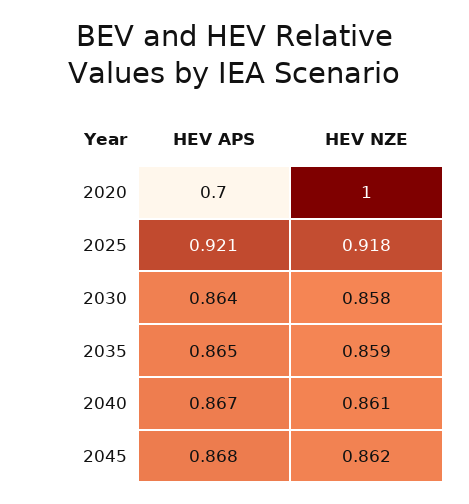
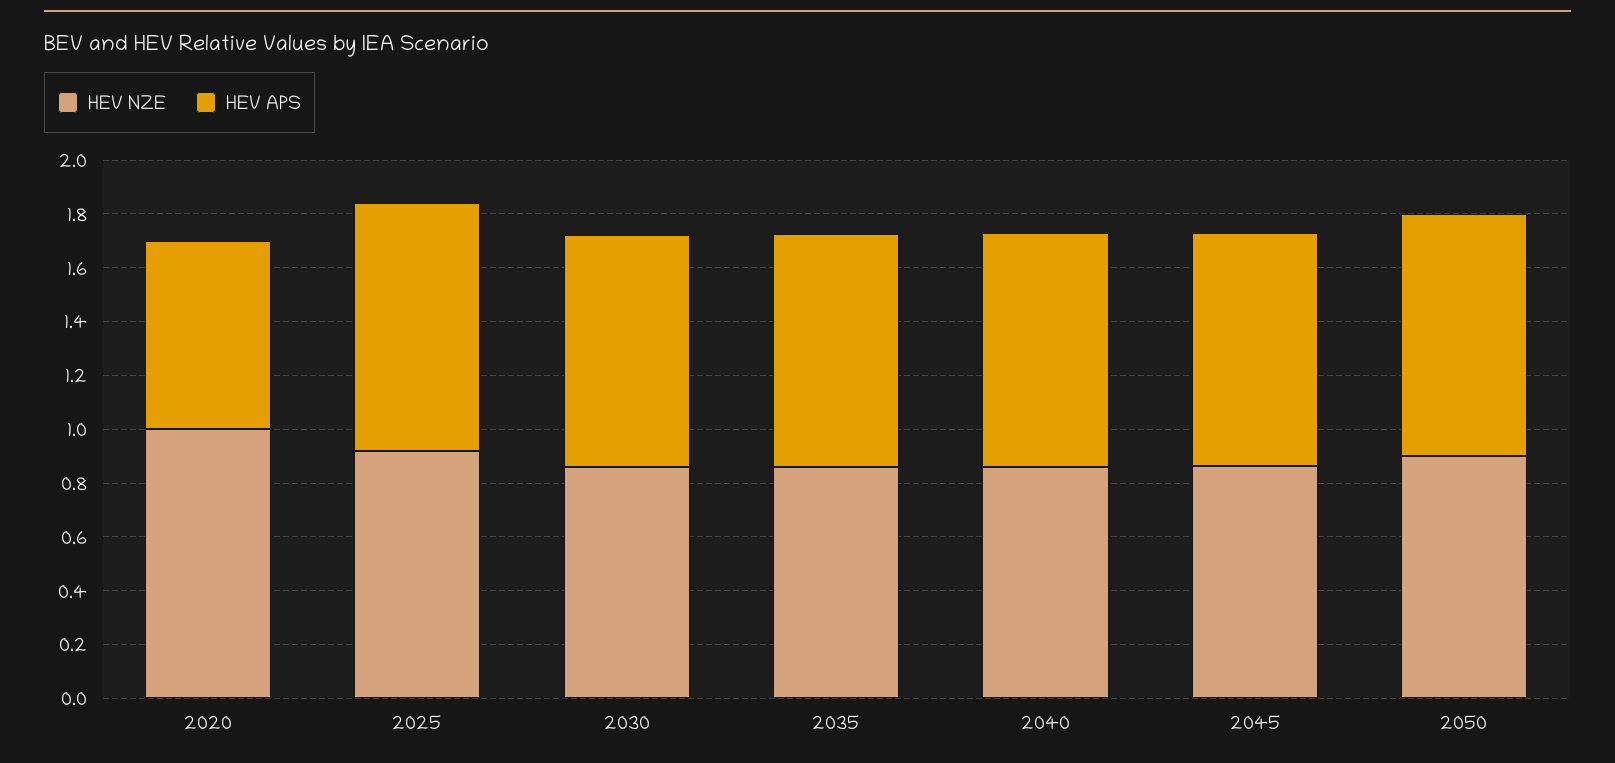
HEV NZE, 2050: none -> 0.9
HEV APS, 2050: none -> 0.9

